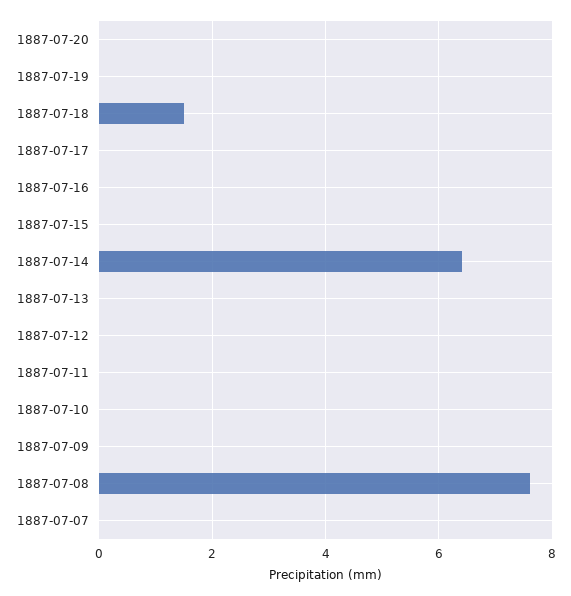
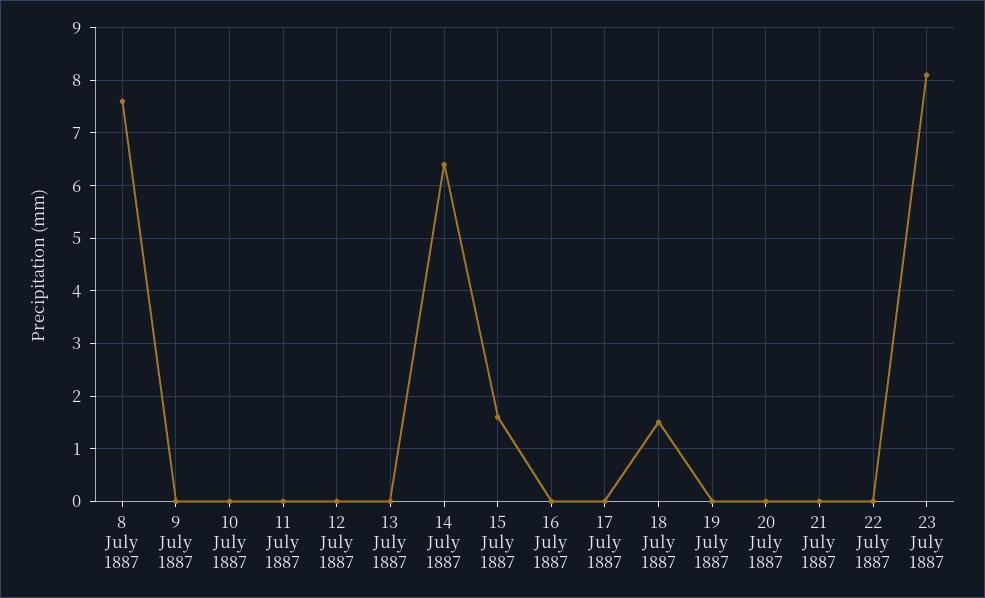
1887-07-15: 0 -> 1.5
1887-07-07: 0 -> none
21 July 1887: none -> 0
22 July 1887: none -> 0
23 July 1887: none -> 8

